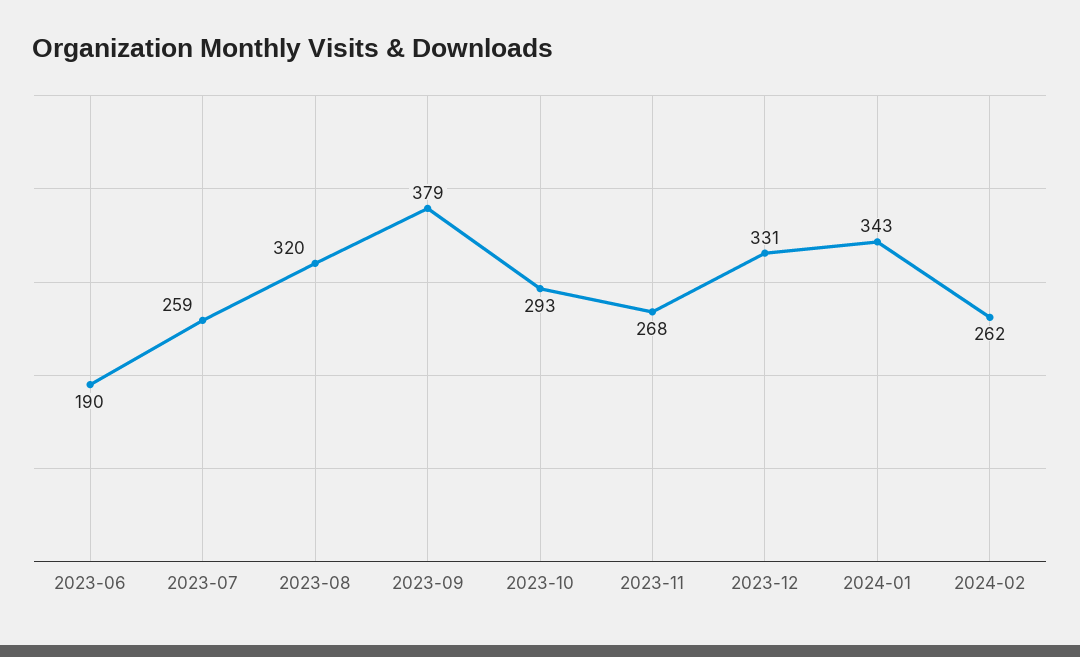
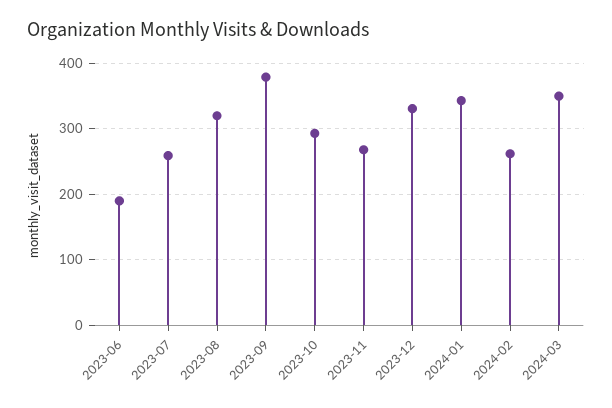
2024-03: none -> 350

